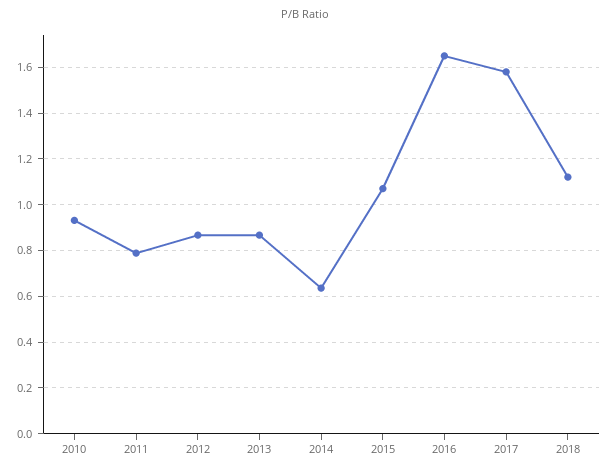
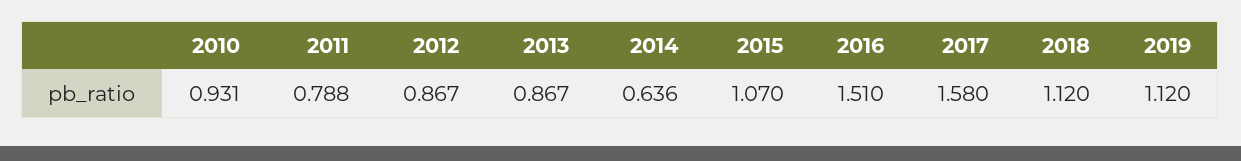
2016: 1.65 -> 1.51
2019: none -> 1.12

